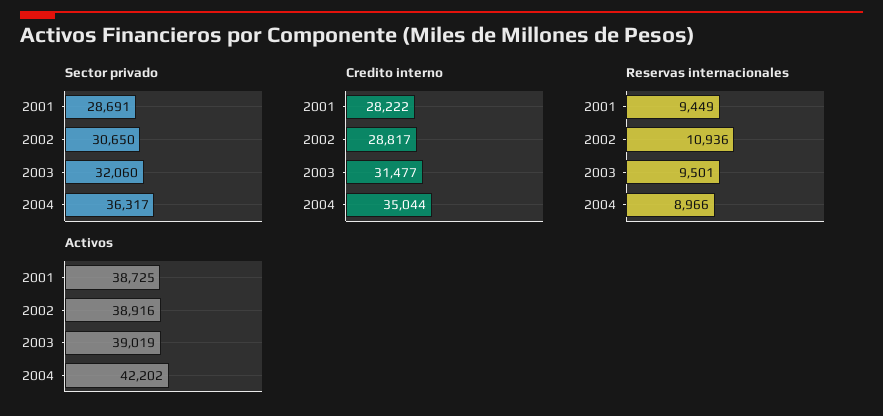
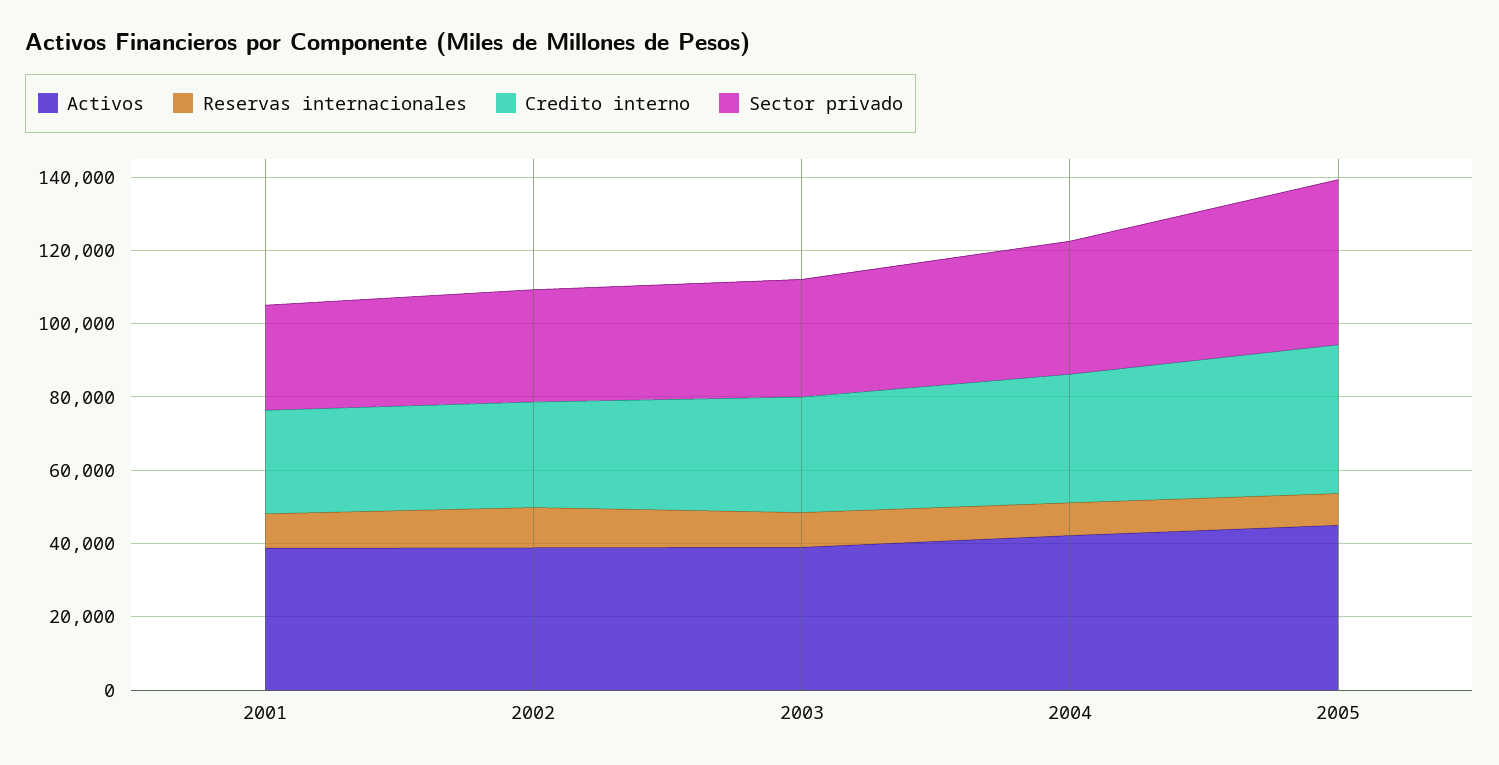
Activos, 2005: none -> 45000
Reservas internacionales, 2005: none -> 10000
Credito interno, 2005: none -> 40000
Sector privado, 2005: none -> 45000

